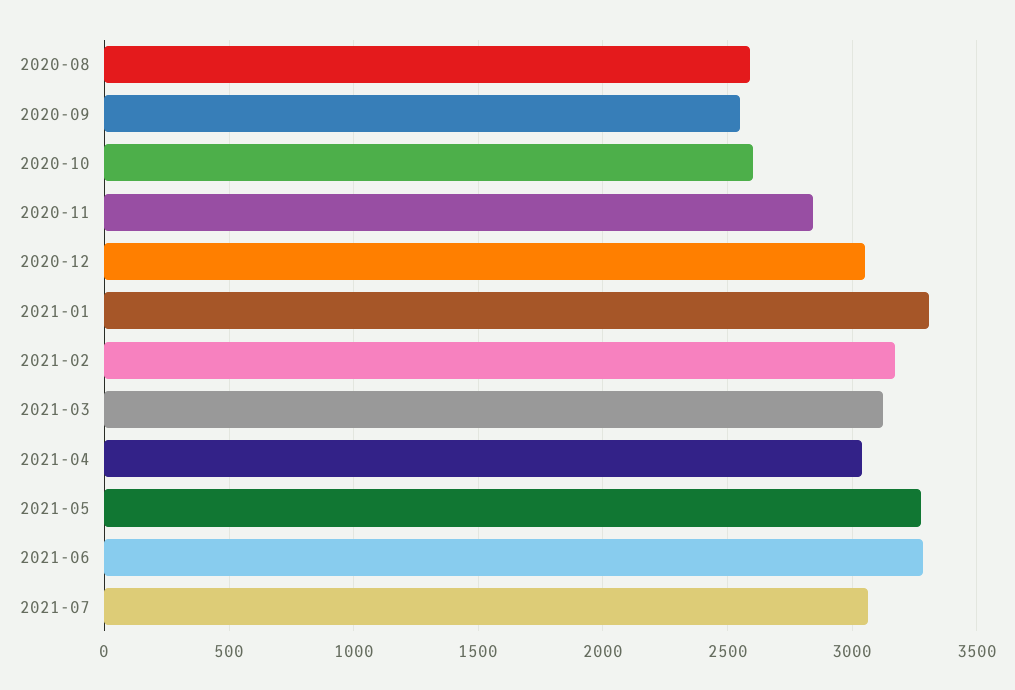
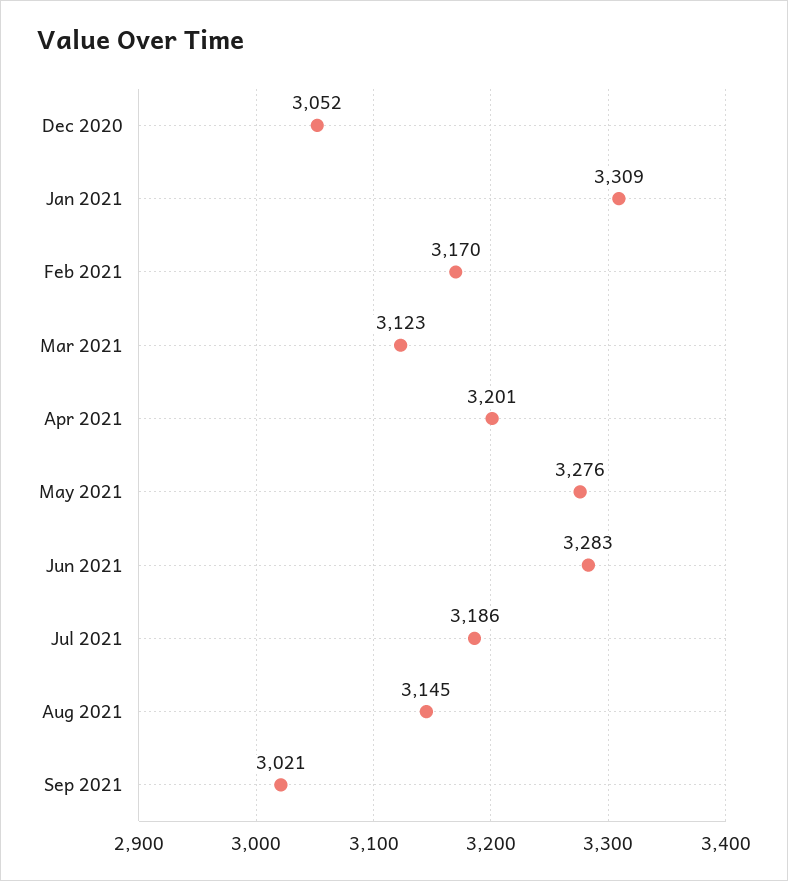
2020-08: 2600 -> none
2020-09: 2550 -> none
2020-10: 2600 -> none
2020-11: 2850 -> none
2021-04: 3050 -> 3201
2021-07: 3050 -> 3186
Aug 2021: none -> 3145
Sep 2021: none -> 3021

